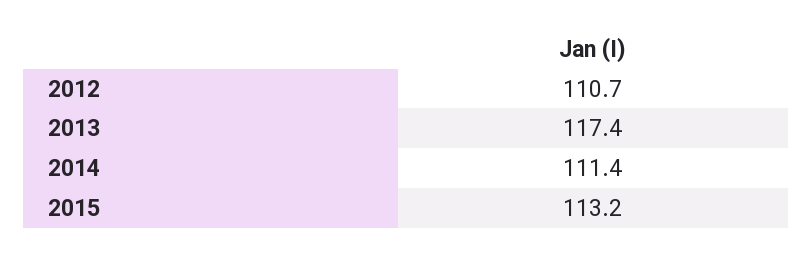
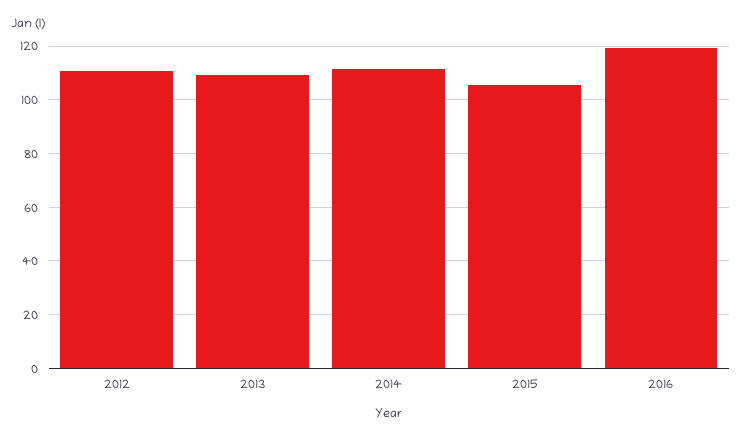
2013: 117.4 -> 110
2015: 113.2 -> 105
2016: none -> 120

